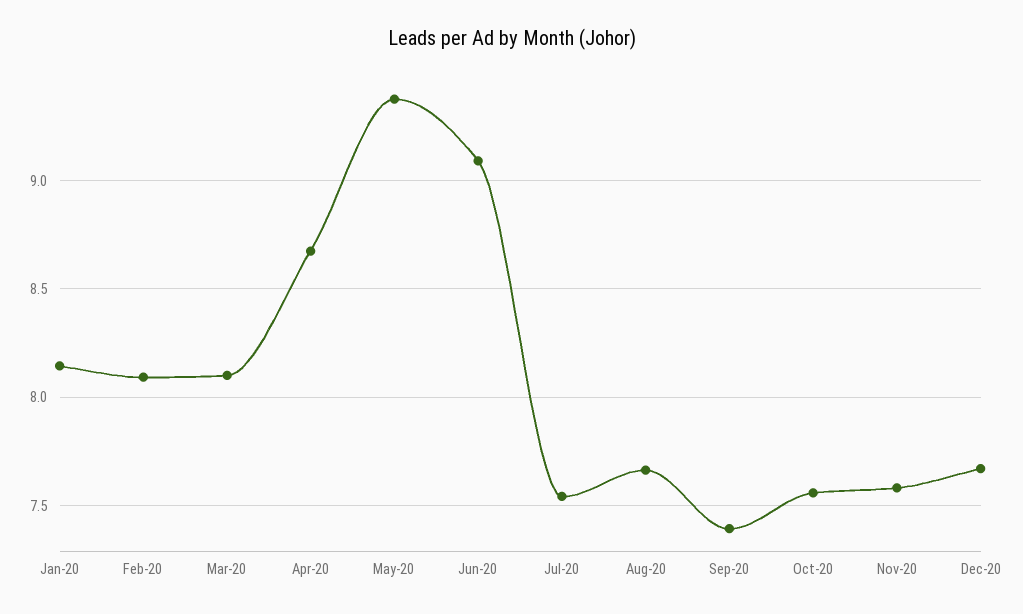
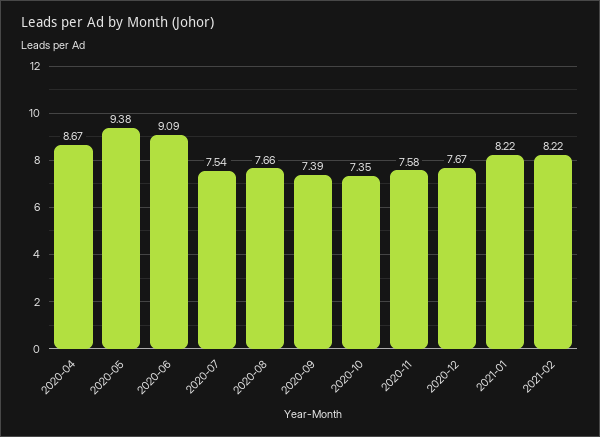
Jan-20: 8.15 -> none
Feb-20: 8.1 -> none
Mar-20: 8.1 -> none
Oct-20: 7.55 -> 7.35
2021-01: none -> 8.22
2021-02: none -> 8.22

